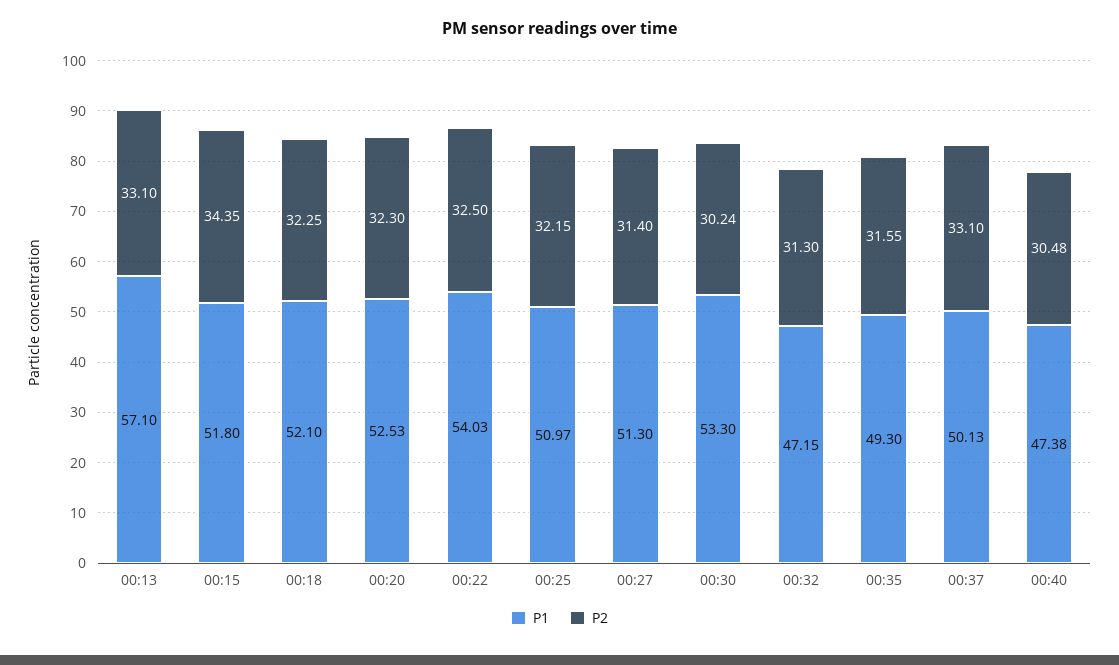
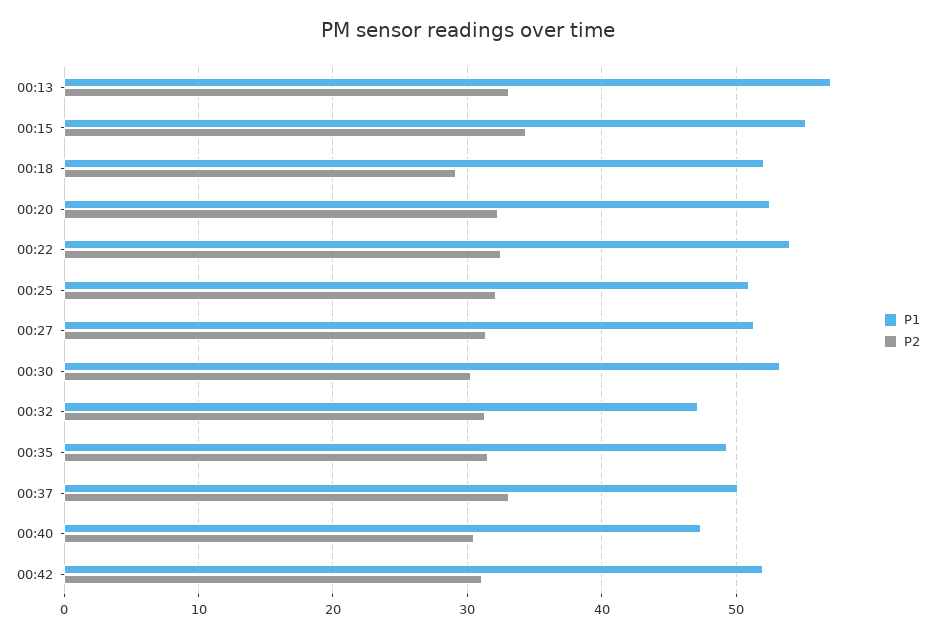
P1, 00:15: 51.8 -> 55
P2, 00:18: 32.25 -> 29
P1, 00:42: none -> 52
P2, 00:42: none -> 31

